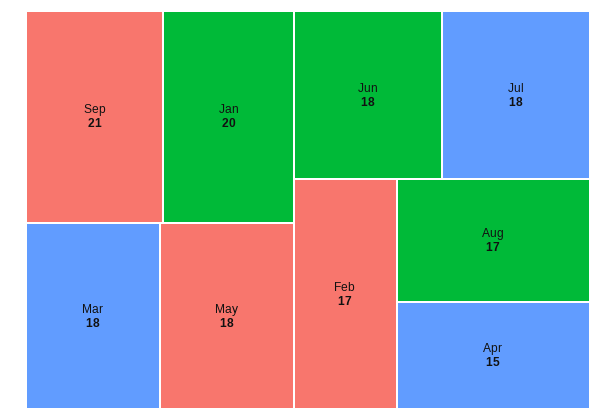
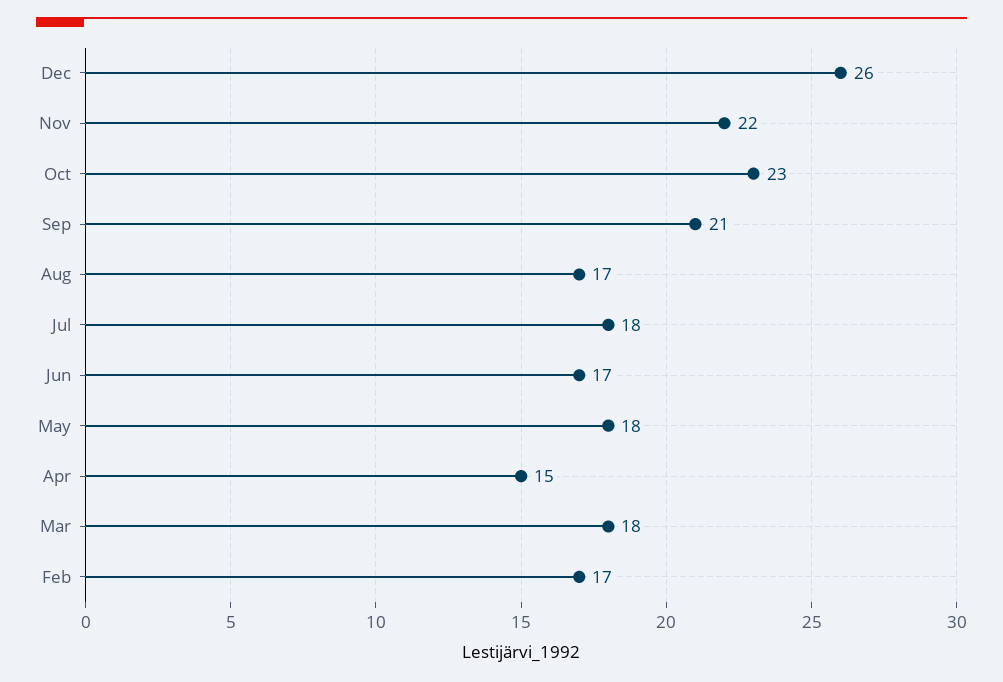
Jan: 20 -> none
Jun: 18 -> 17
Dec: none -> 26
Nov: none -> 22
Oct: none -> 23

